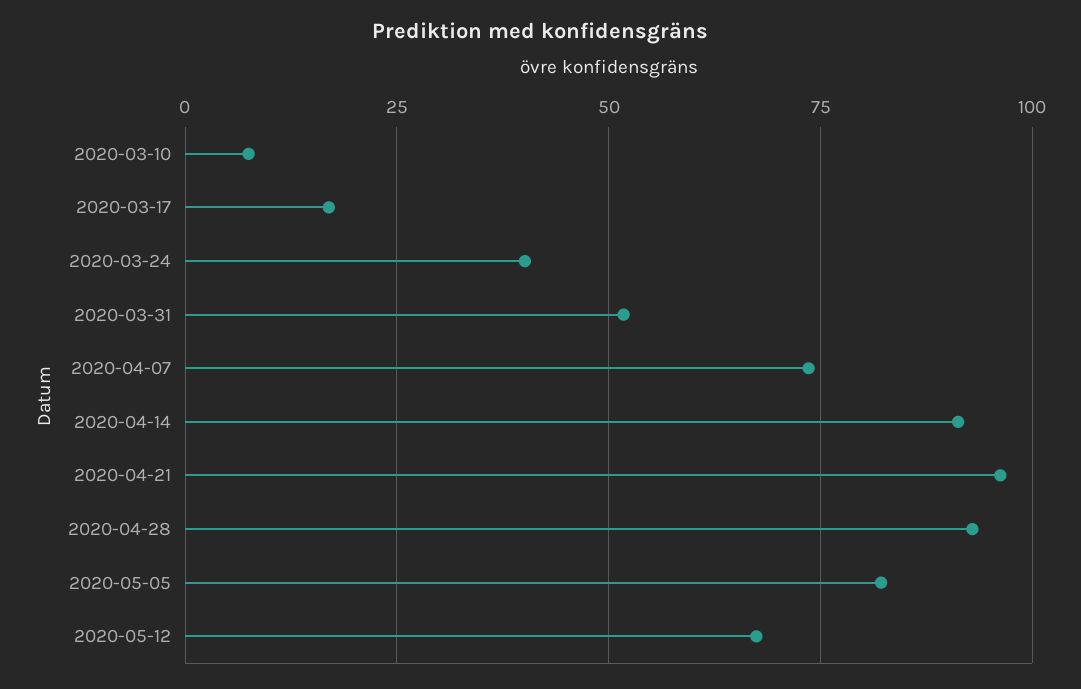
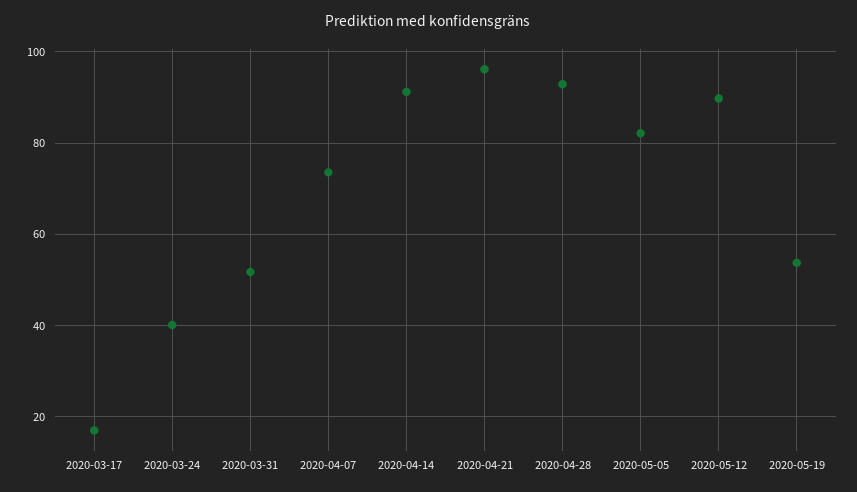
2020-03-10: 7.5 -> none
2020-05-12: 67.5 -> 90
2020-05-19: none -> 54

